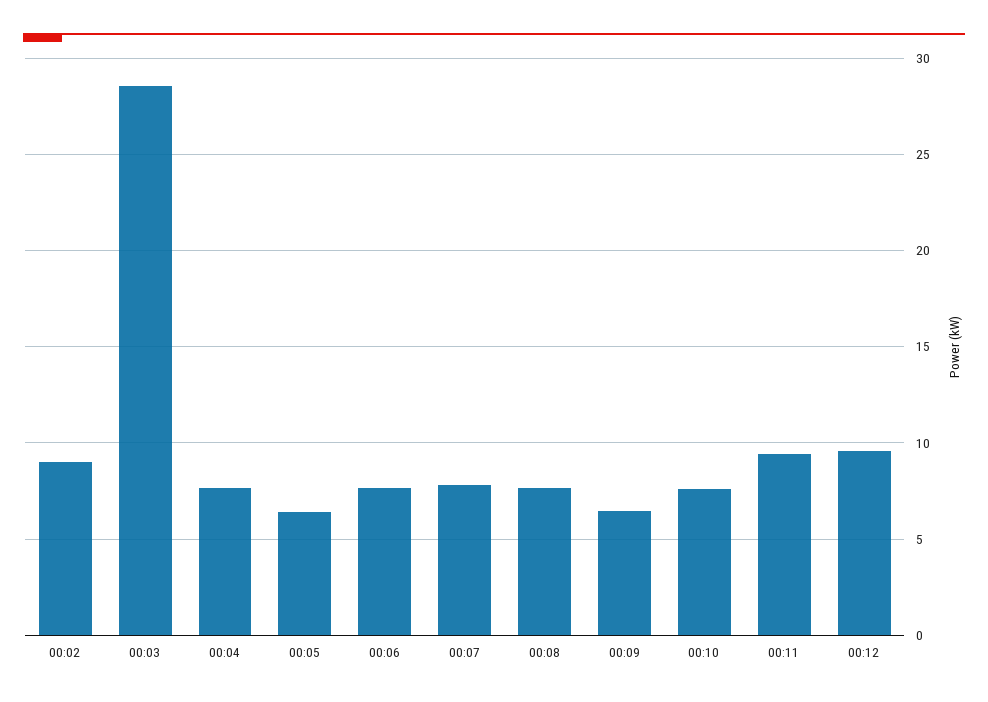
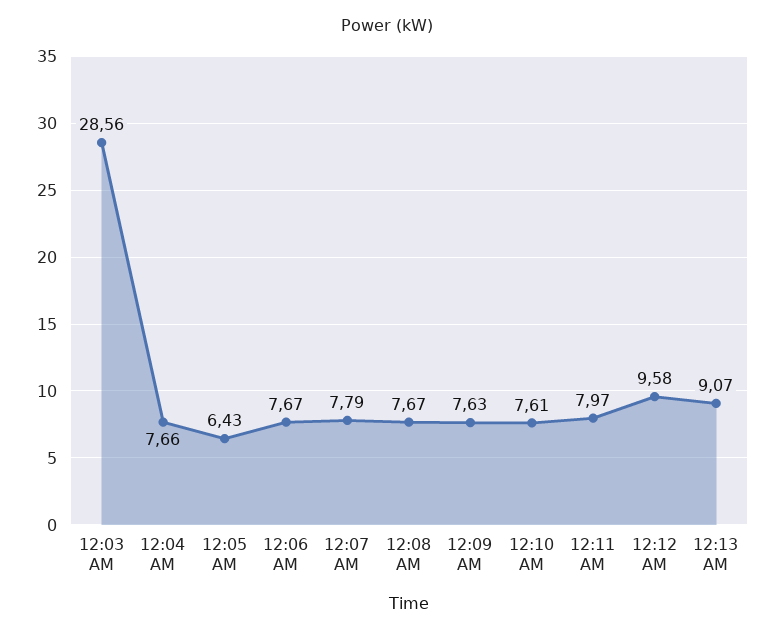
00:02: 9 -> none
00:09: 6.5 -> 7.63
00:11: 9.5 -> 7.97
12:13 AM: none -> 9.07

